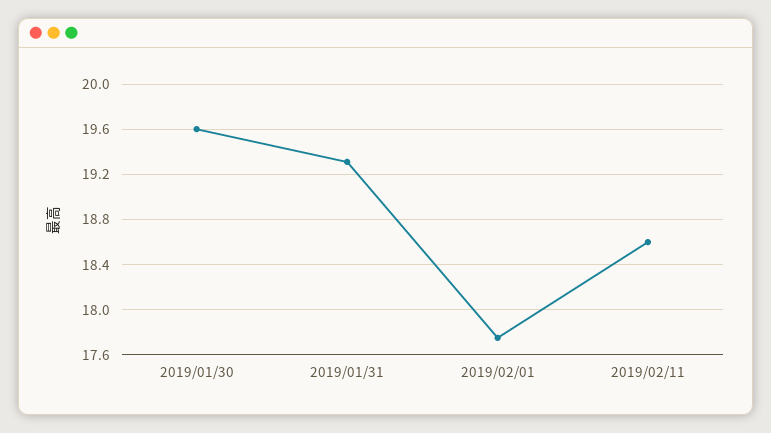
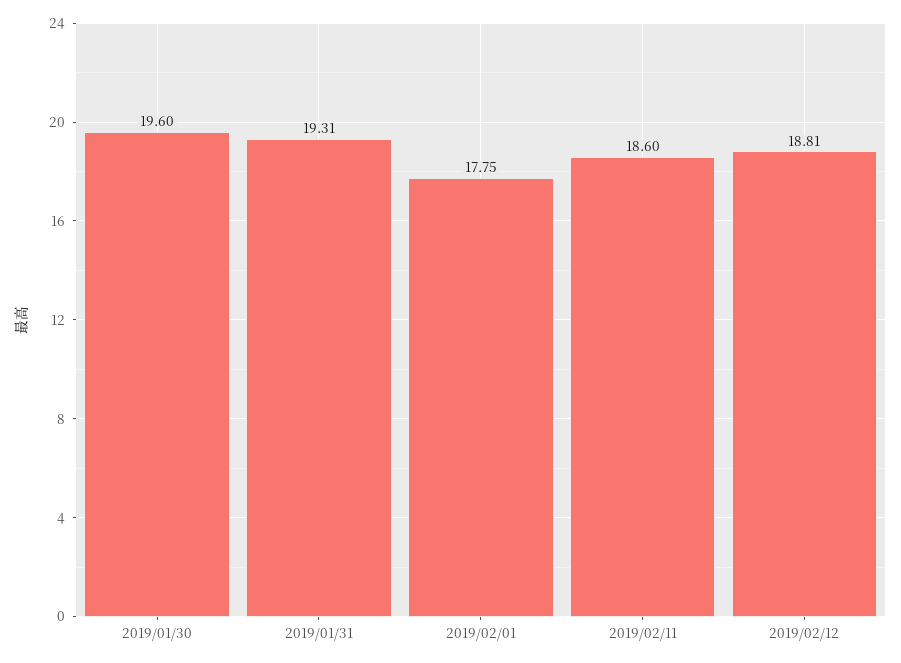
2019/02/12: none -> 18.81

